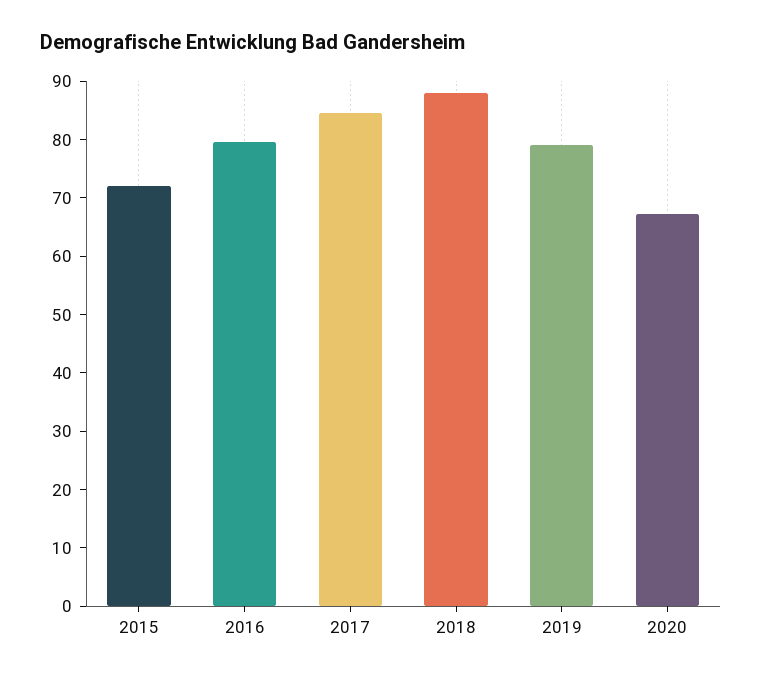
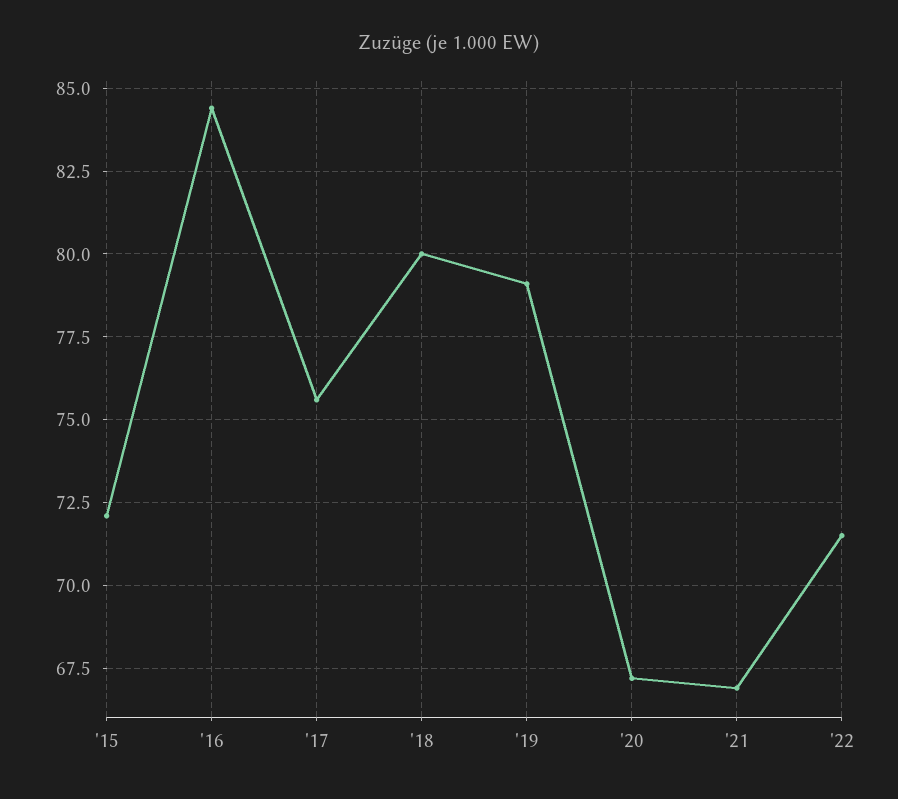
2016: 80 -> 84.5
2017: 84 -> 75.5
2018: 88 -> 80
'21: none -> 67
'22: none -> 71.5

